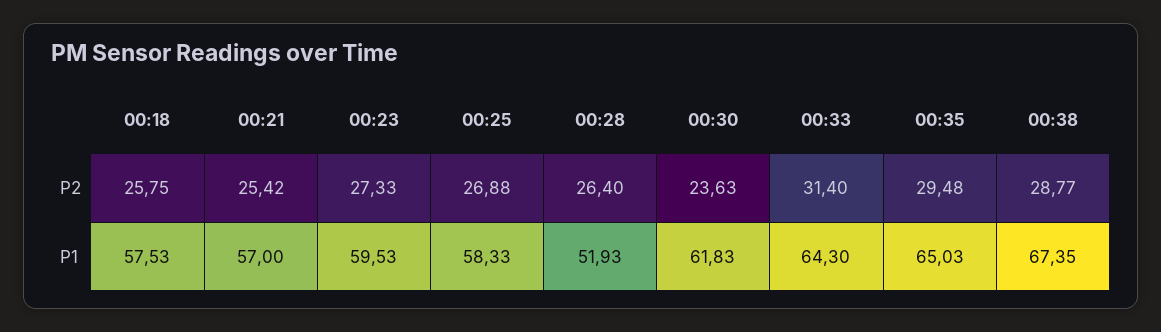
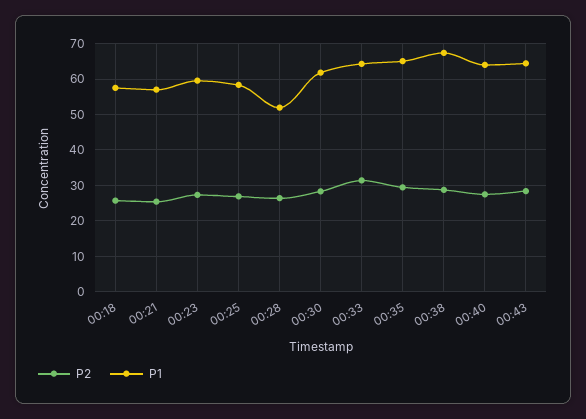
P2, 00:30: 23.63 -> 28
P2, 00:40: none -> 28
P1, 00:40: none -> 64
P2, 00:43: none -> 28
P1, 00:43: none -> 64

